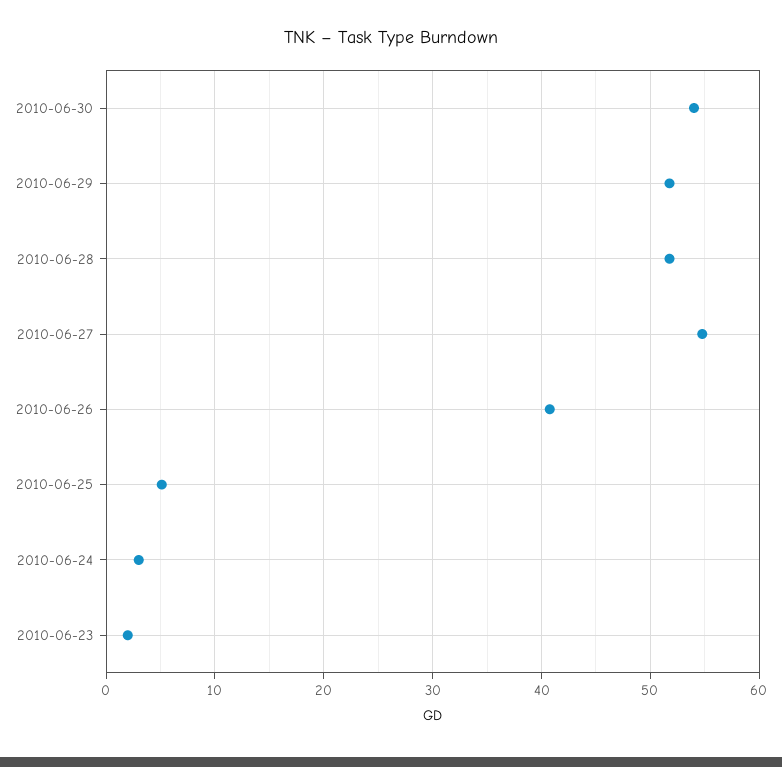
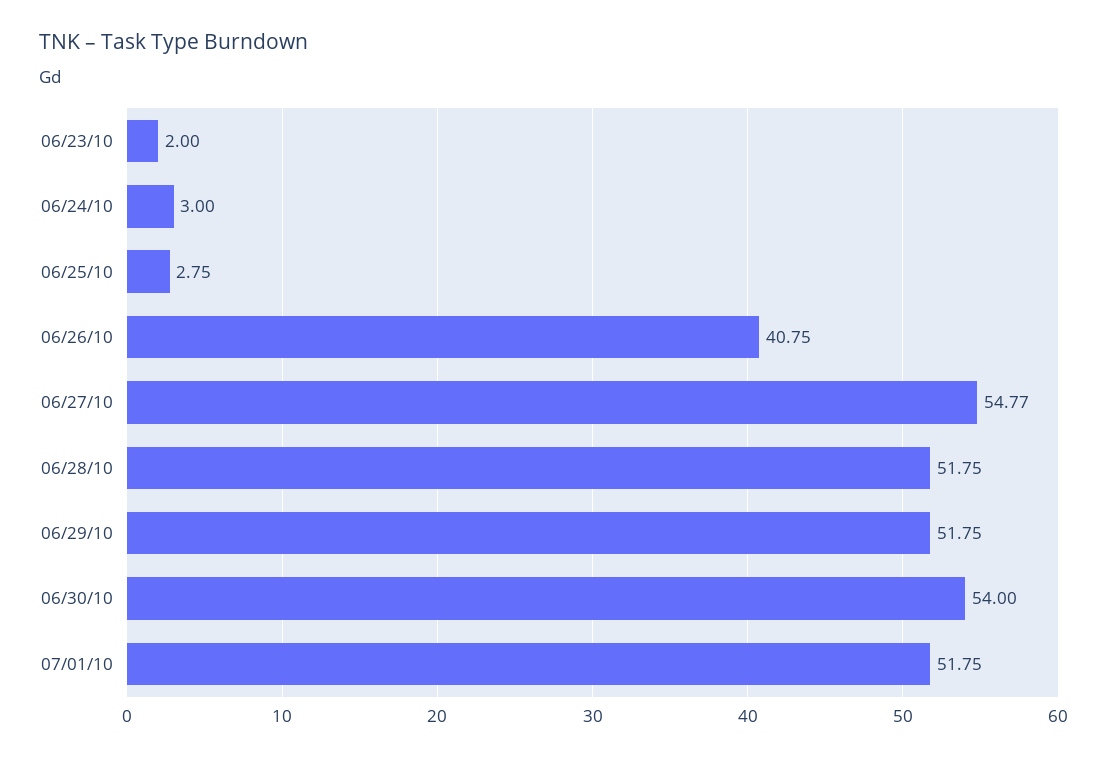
2010-06-25: 5 -> 2.75
07/01/10: none -> 51.75

